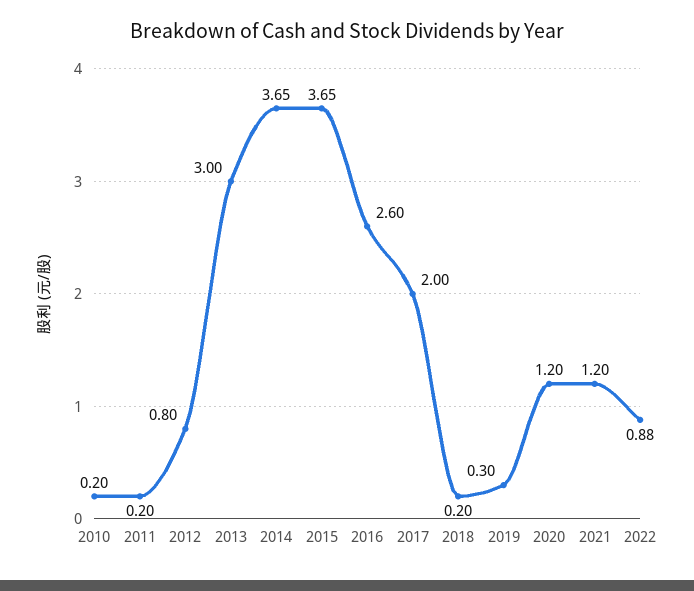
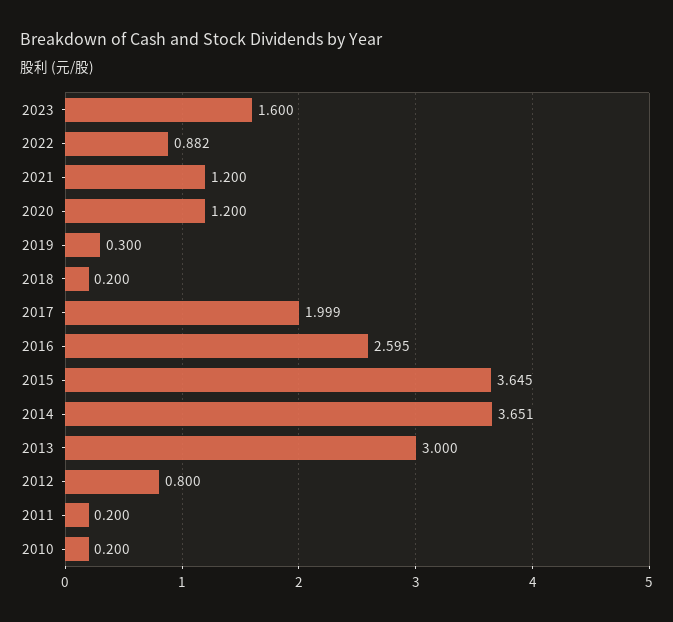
2023: none -> 1.6

